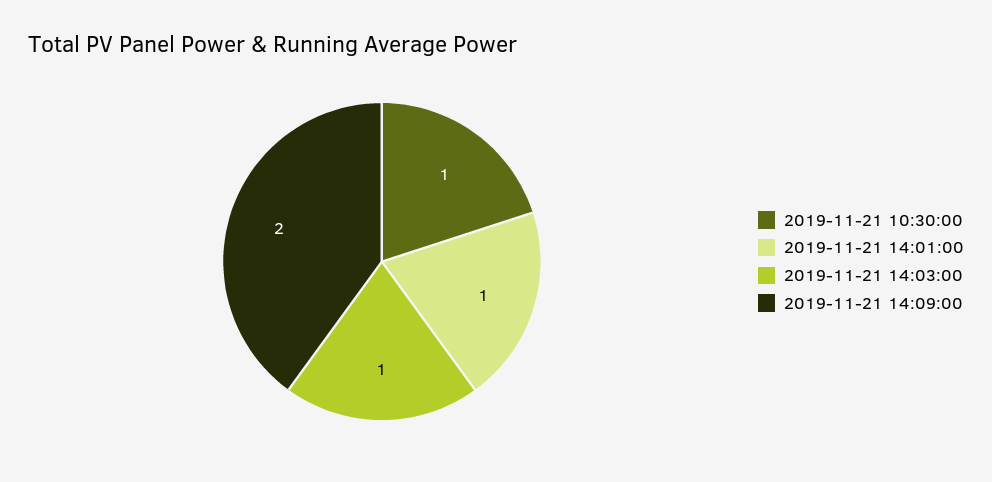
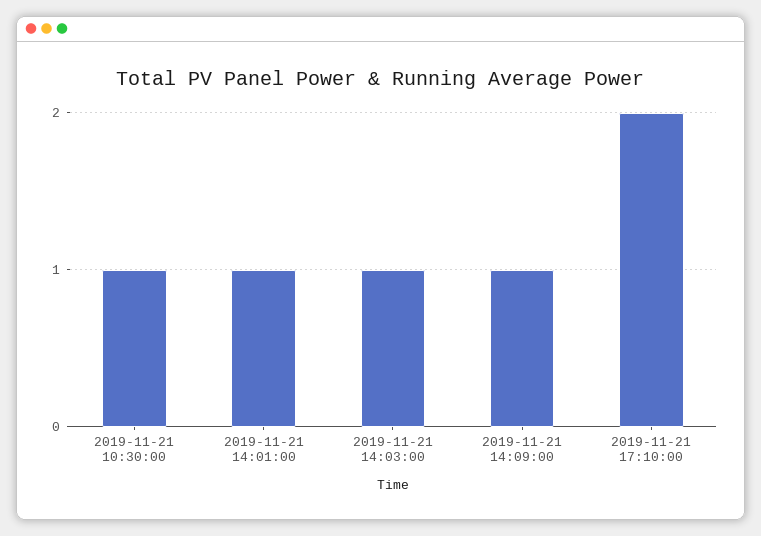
2019-11-21 14:09:00: 2 -> 1
2019-11-21 17:10:00: none -> 2

